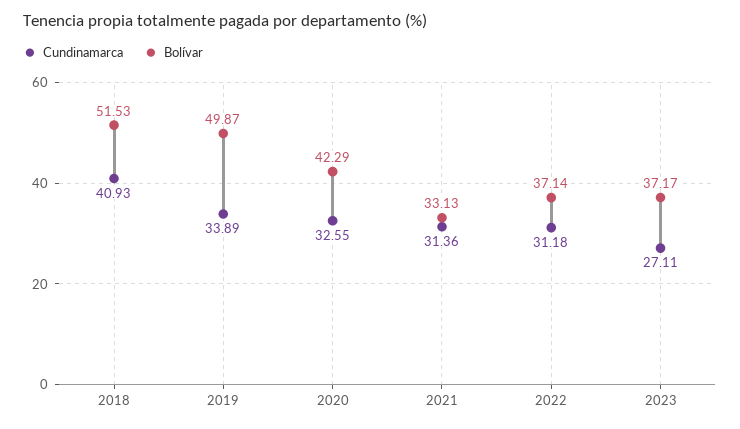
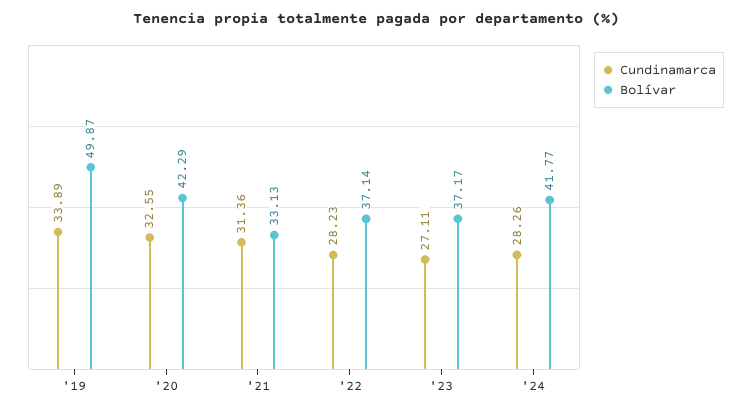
Cundinamarca, 2018: 40.93 -> none
Bolívar, 2018: 51.53 -> none
Cundinamarca, 2022: 31.18 -> 28.23
Cundinamarca, '24: none -> 28.26
Bolívar, '24: none -> 41.77

